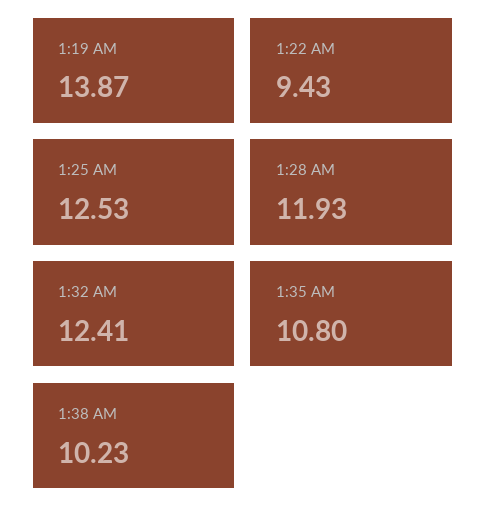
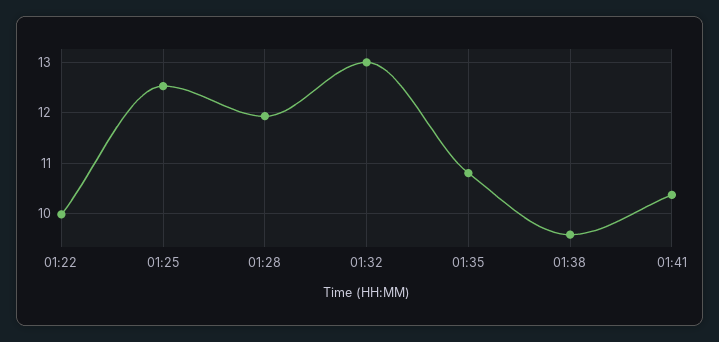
1:19 AM: 13.87 -> none
1:22 AM: 9.43 -> 10
1:32 AM: 12.41 -> 13
1:38 AM: 10.23 -> 9.6
01:41: none -> 10.4

